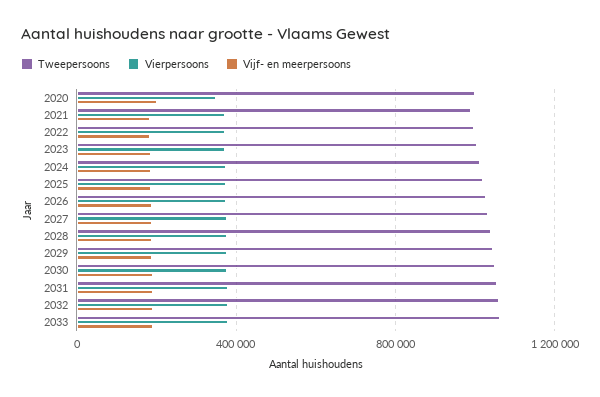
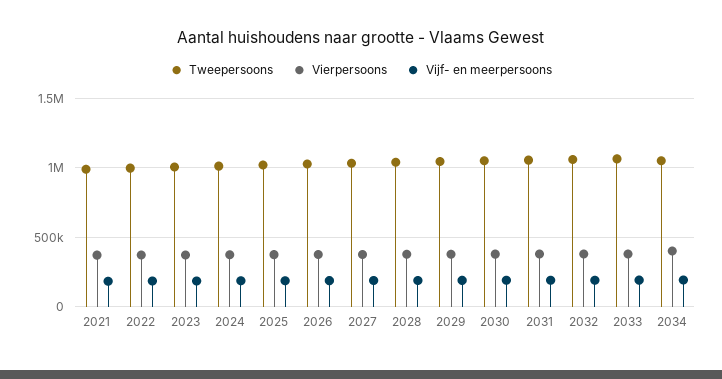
Tweepersoons, 2020: 1000000 -> none
Vierpersoons, 2020: 350000 -> none
Vijf- en meerpersoons, 2020: 200000 -> none
Tweepersoons, 2034: none -> 1050000
Vierpersoons, 2034: none -> 400000
Vijf- en meerpersoons, 2034: none -> 200000

